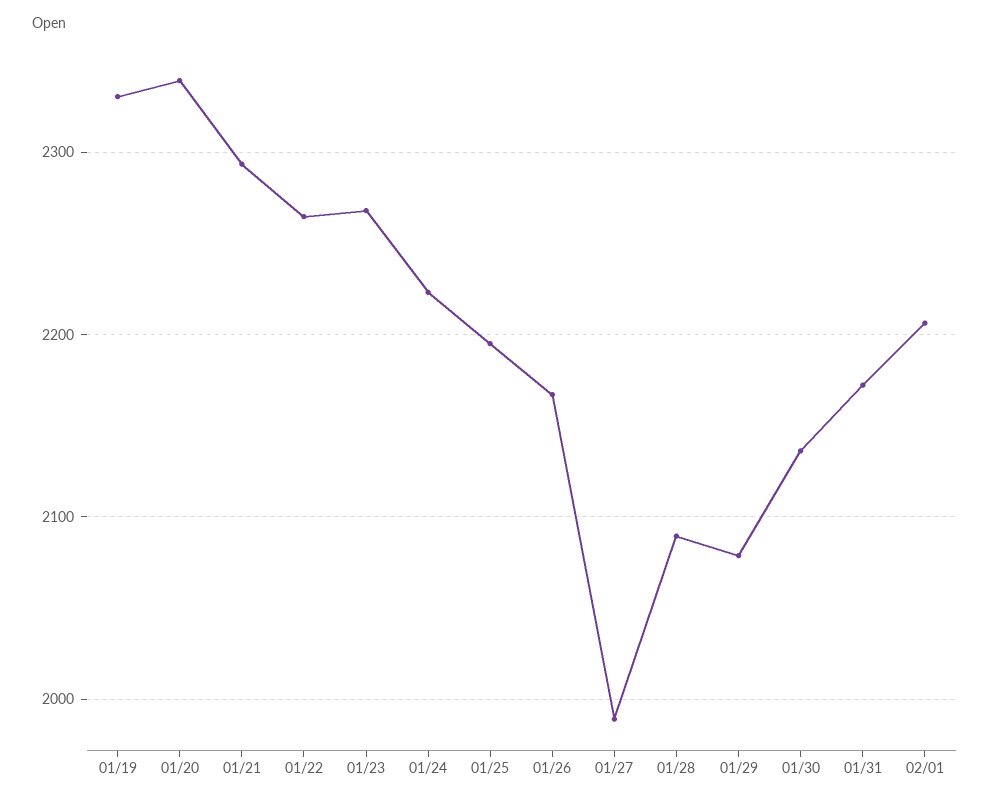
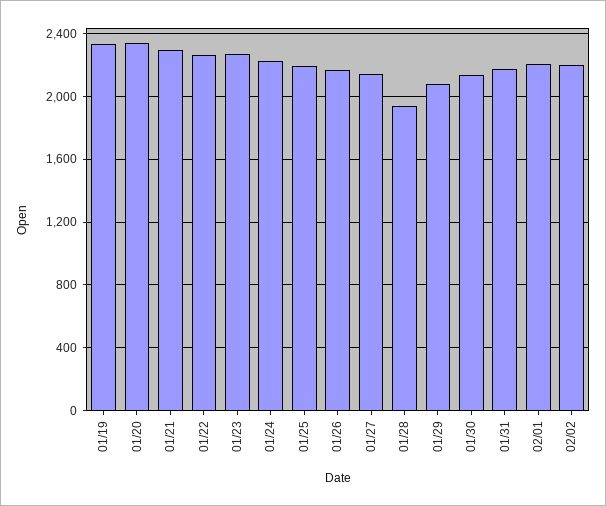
01/27: 1990 -> 2150
01/28: 2090 -> 1950
02/02: none -> 2200

